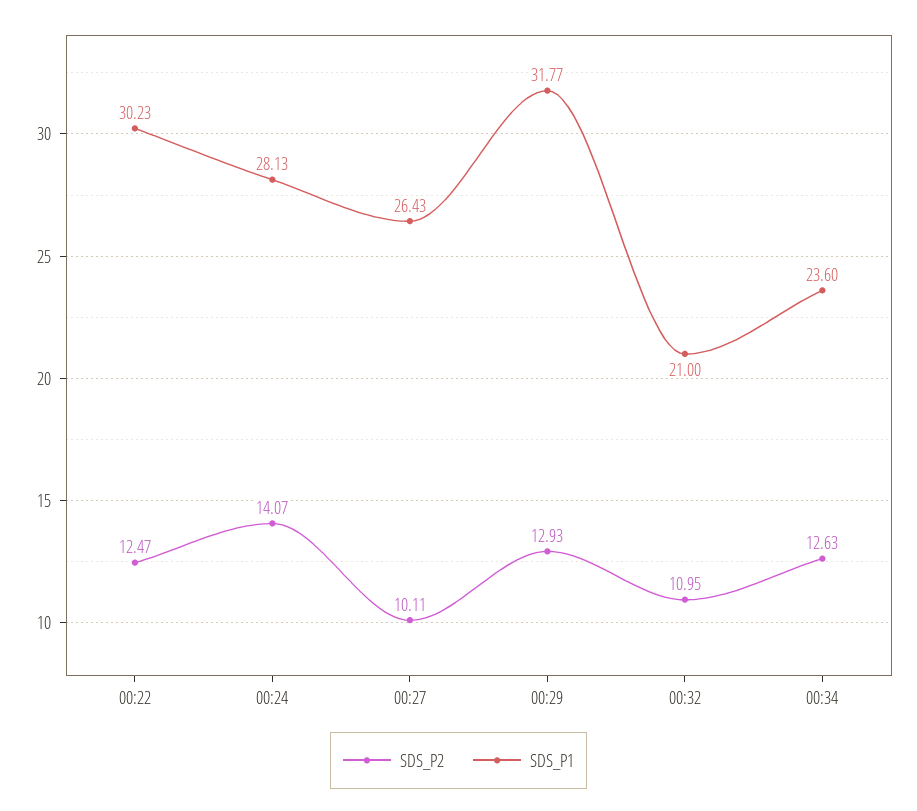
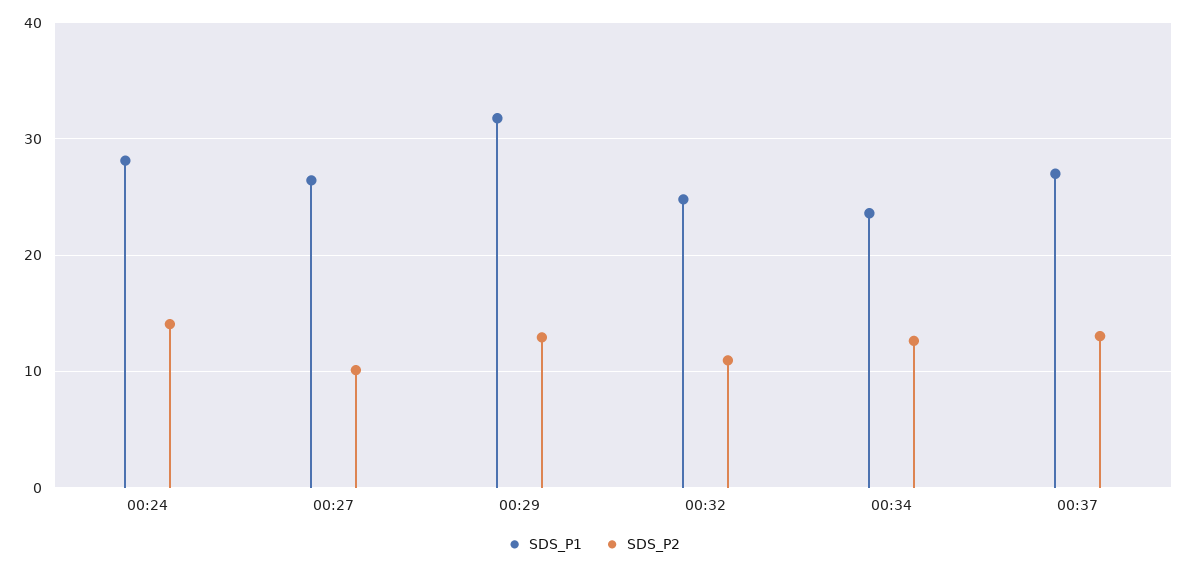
SDS_P2, 00:22: 12.47 -> none
SDS_P1, 00:22: 30.23 -> none
SDS_P1, 00:32: 21 -> 25
SDS_P1, 00:37: none -> 27
SDS_P2, 00:37: none -> 13

